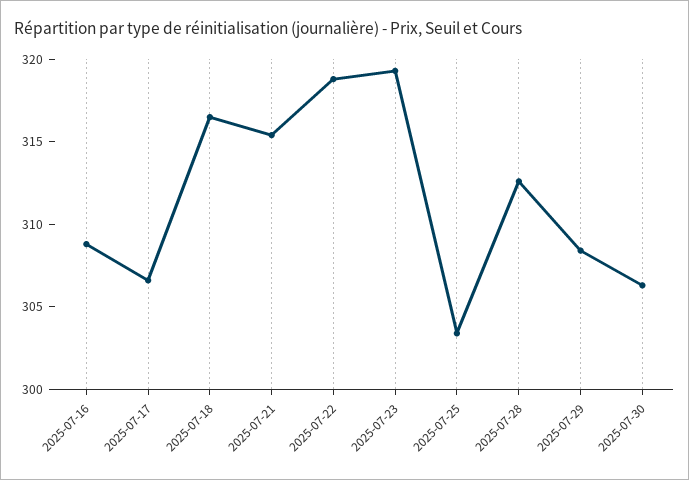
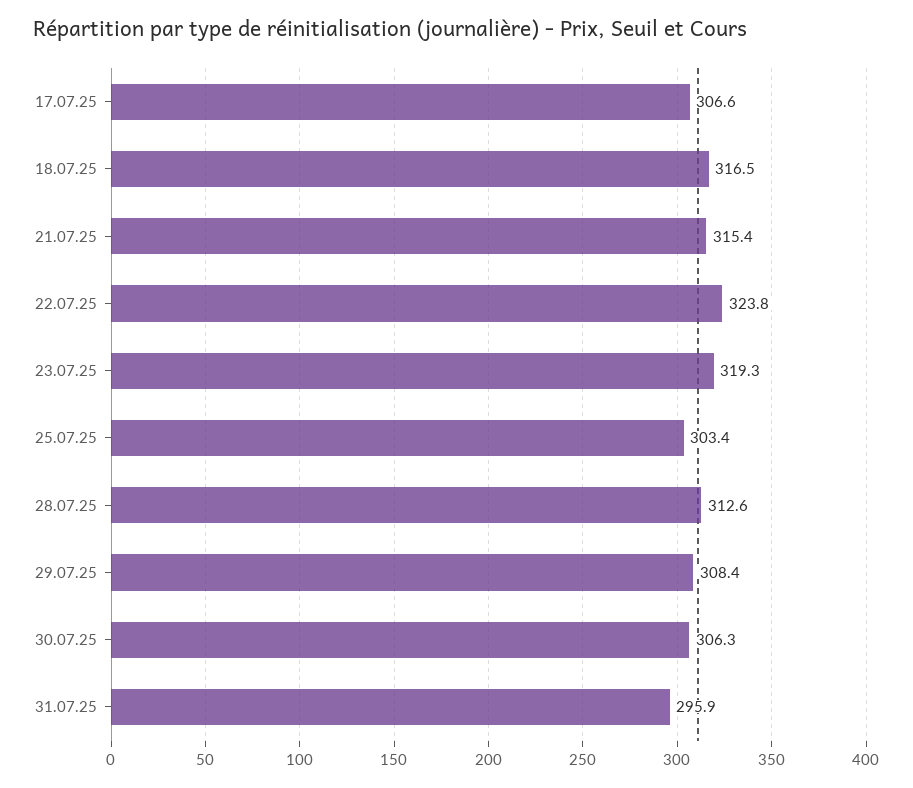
2025-07-16: 309 -> none
2025-07-22: 319 -> 323.8
31.07.25: none -> 295.9

